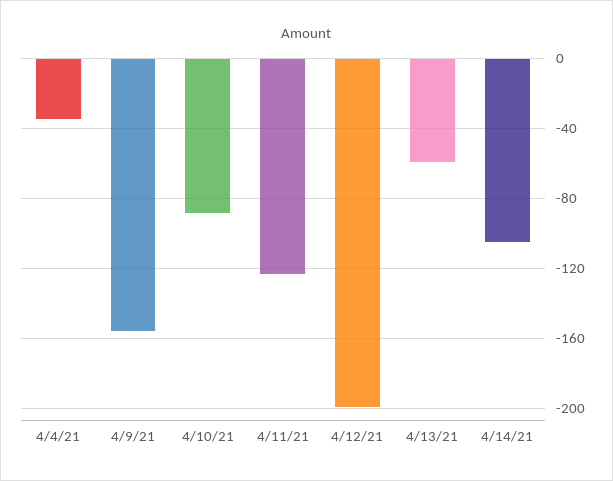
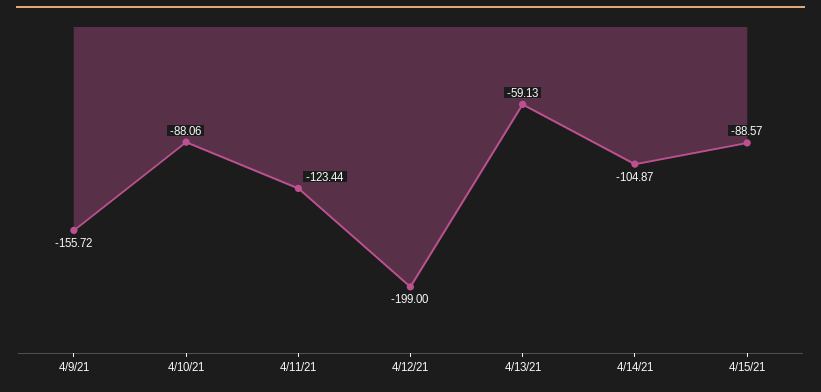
4/4/21: -35 -> none
4/15/21: none -> -88.57

